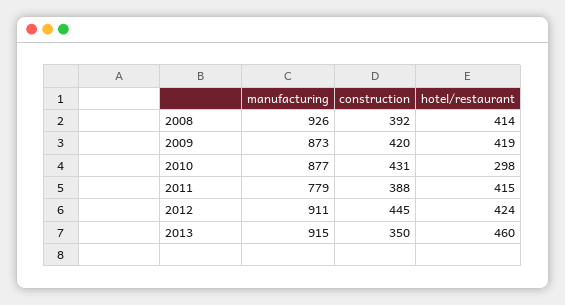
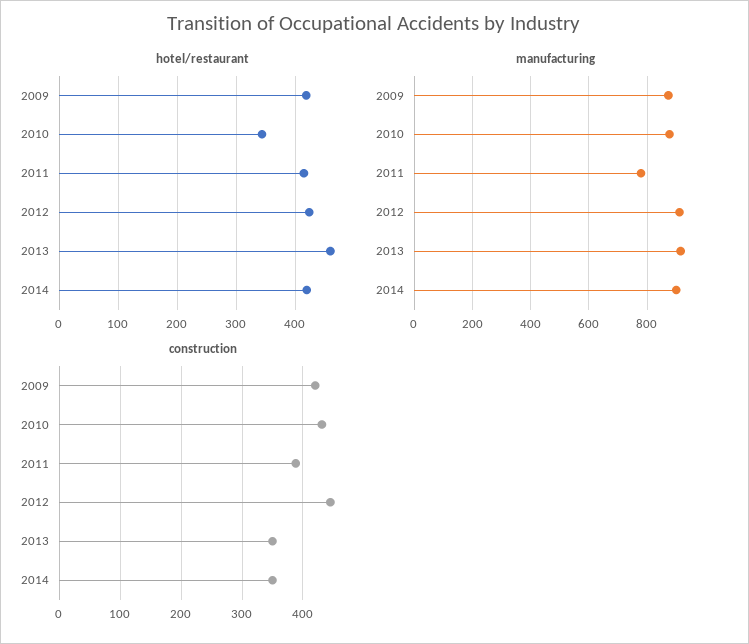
manufacturing, 2008: 926 -> none
construction, 2008: 392 -> none
hotel/restaurant, 2008: 414 -> none
hotel/restaurant, 2010: 298 -> 340
hotel/restaurant, 2014: none -> 420
manufacturing, 2014: none -> 900
construction, 2014: none -> 350

